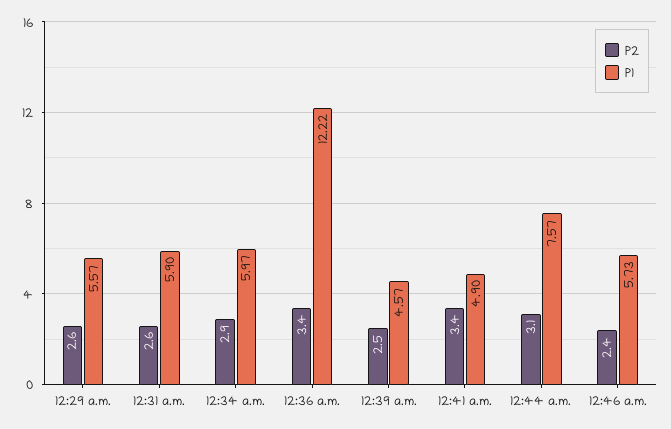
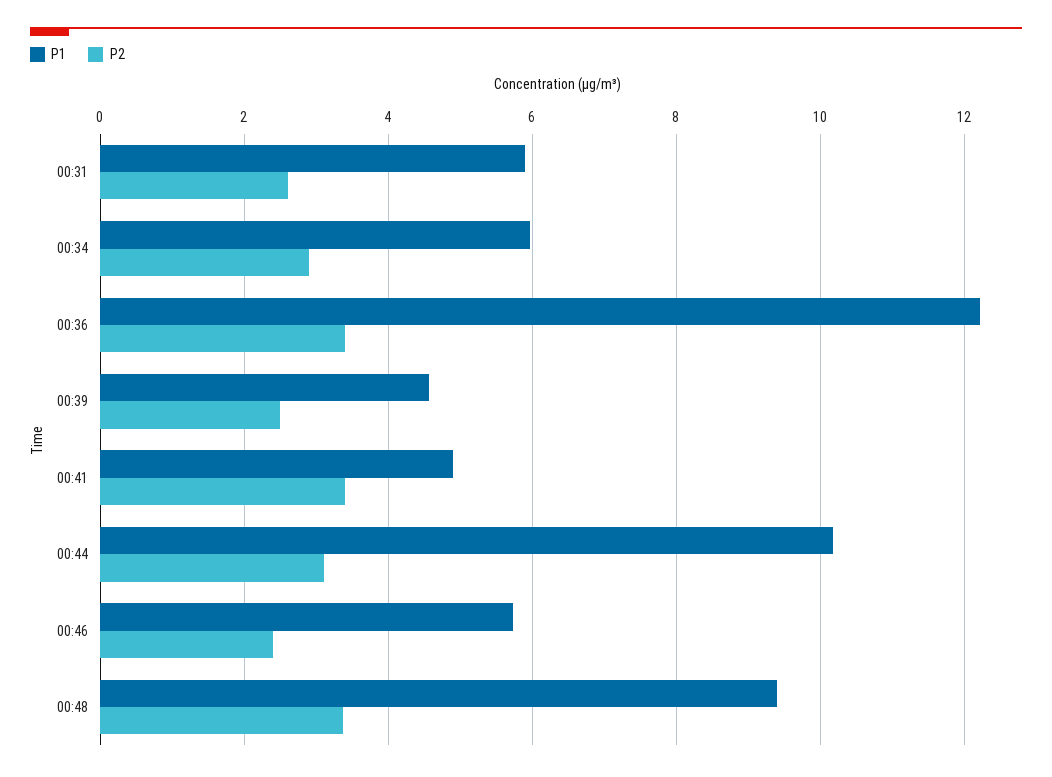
P2, 12:29 a.m.: 2.6 -> none
P1, 12:29 a.m.: 5.57 -> none
P1, 12:44 a.m.: 7.57 -> 10.2
P1, 00:48: none -> 9.4
P2, 00:48: none -> 3.4

